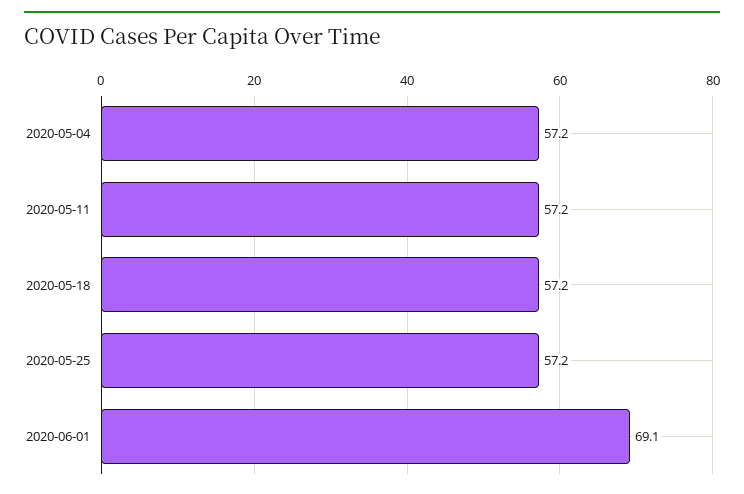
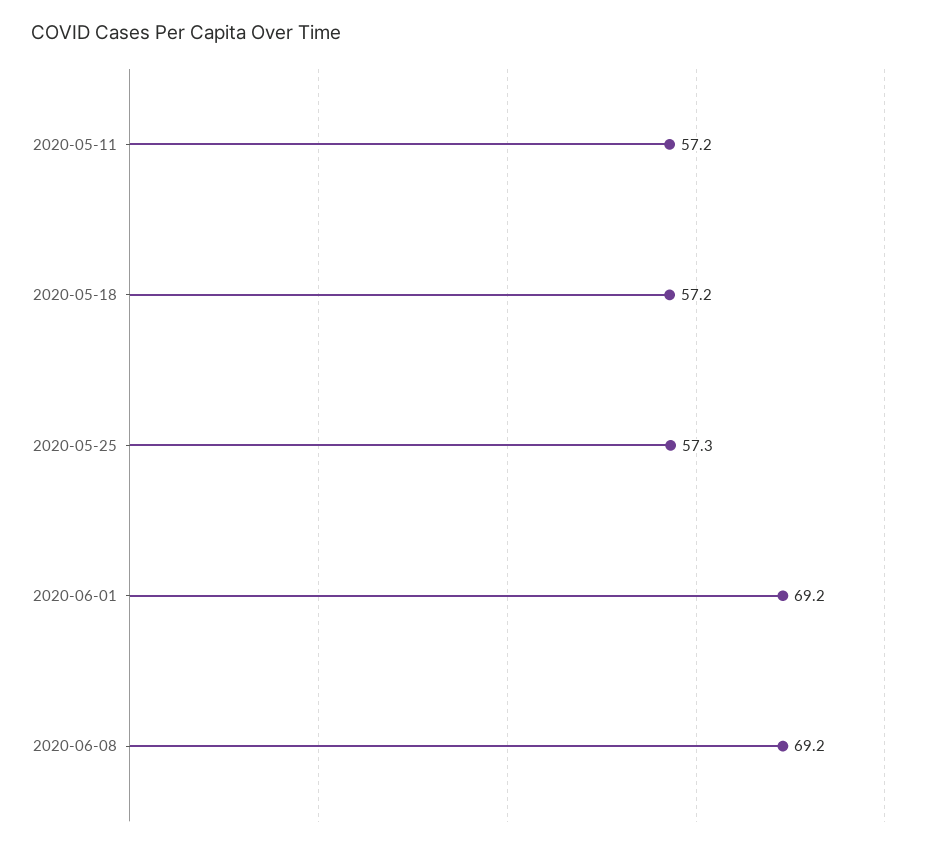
2020-05-04: 57.2 -> none
2020-05-25: 57.2 -> 57.3
2020-06-01: 69.1 -> 69.2
2020-06-08: none -> 69.2

